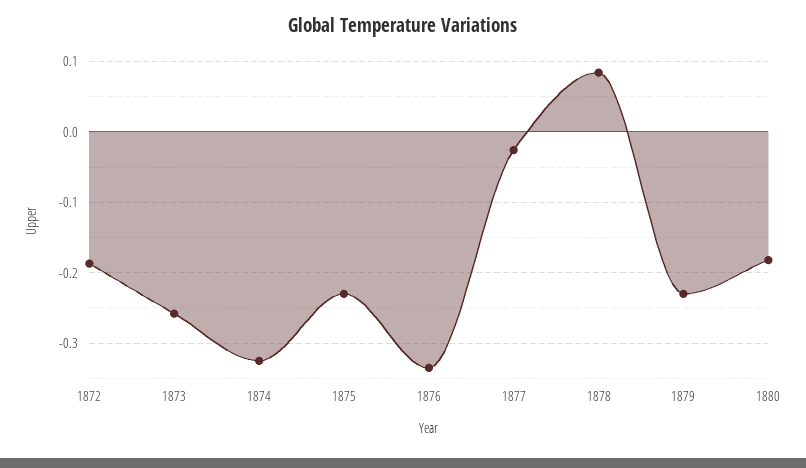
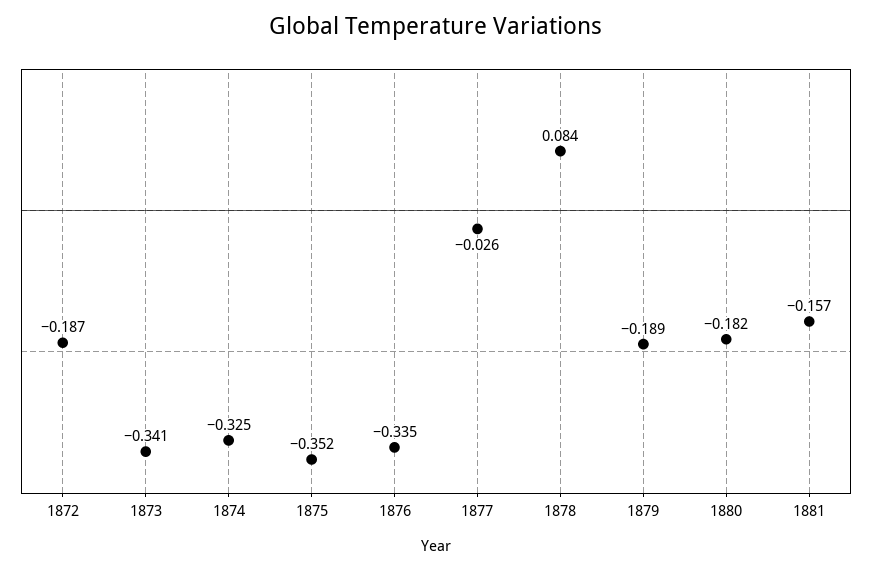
1873: -0.26 -> -0.341
1875: -0.23 -> -0.352
1879: -0.23 -> -0.189
1881: none -> -0.157

